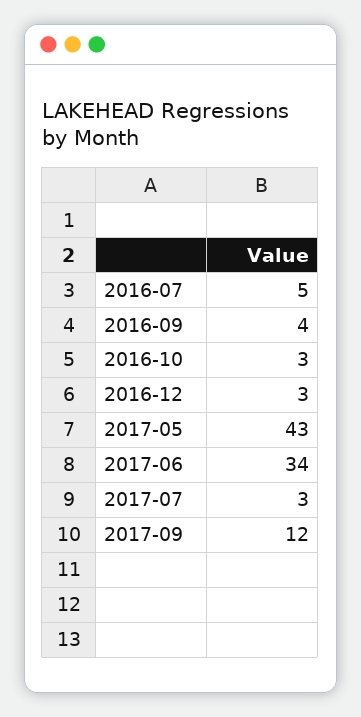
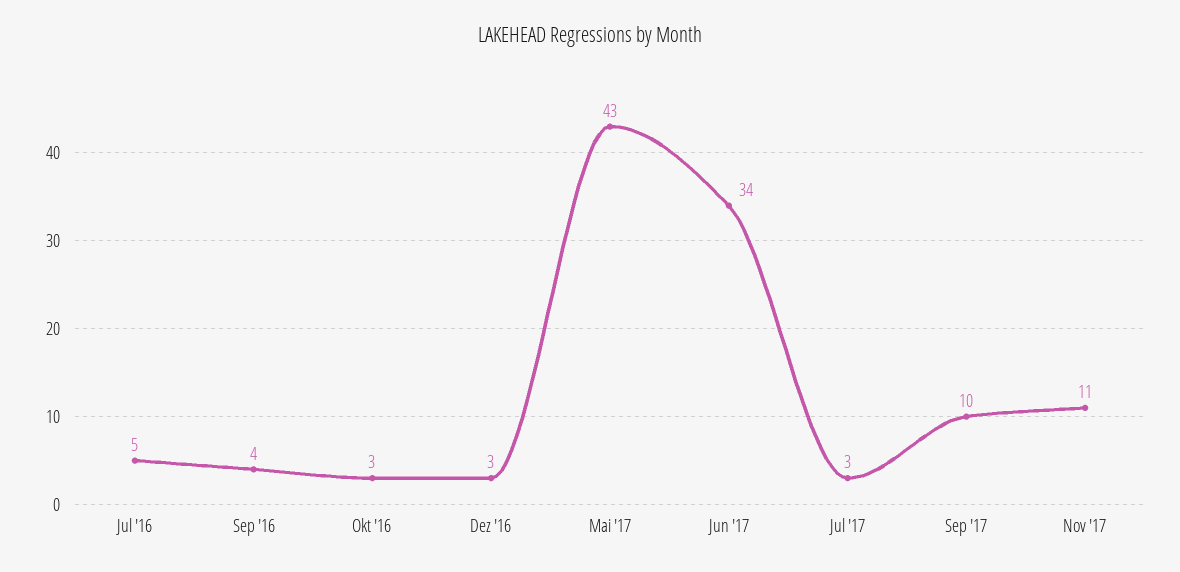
2017-09: 12 -> 10
Nov '17: none -> 11

